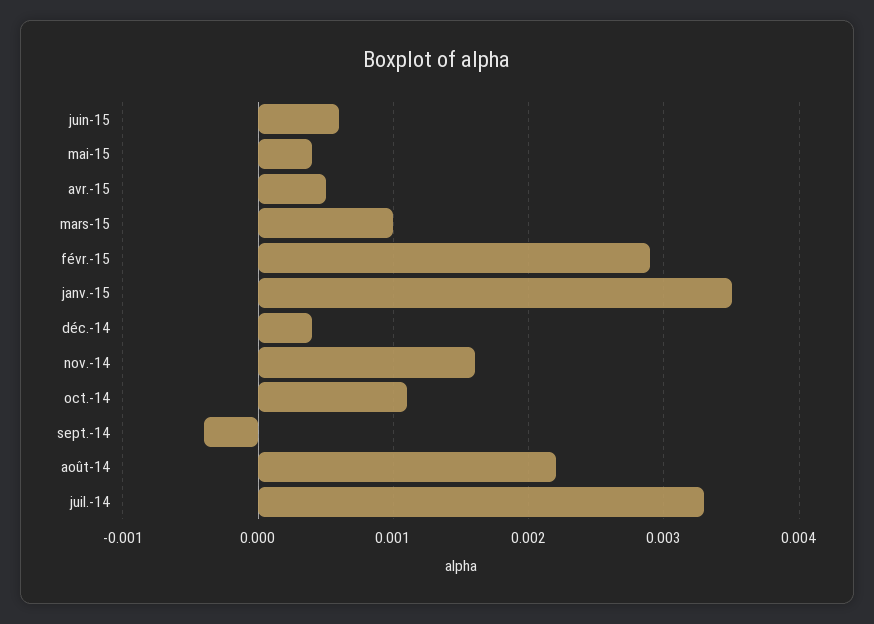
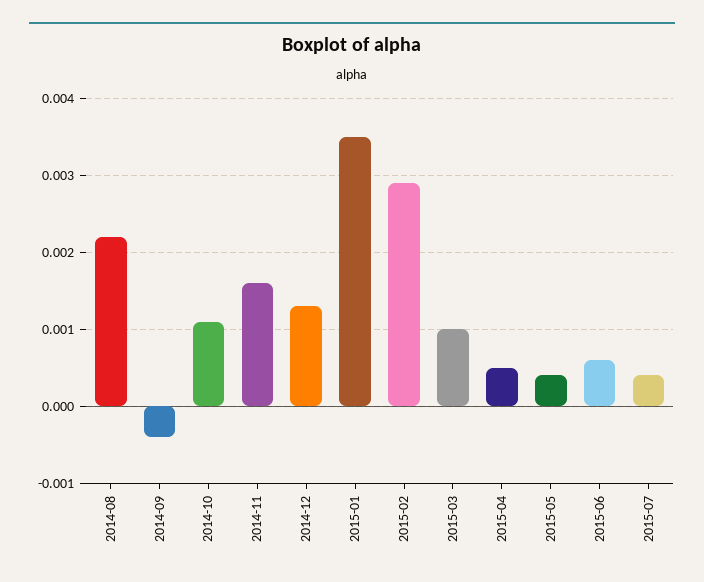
déc.-14: 0.0004 -> 0.0013
juil.-14: 0.0033 -> none
2015-07: none -> 0.0004

